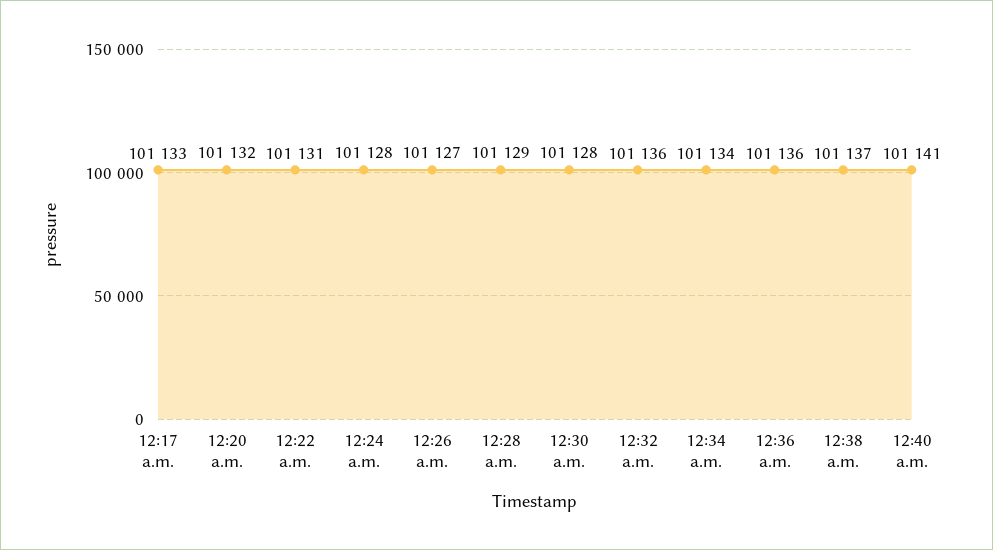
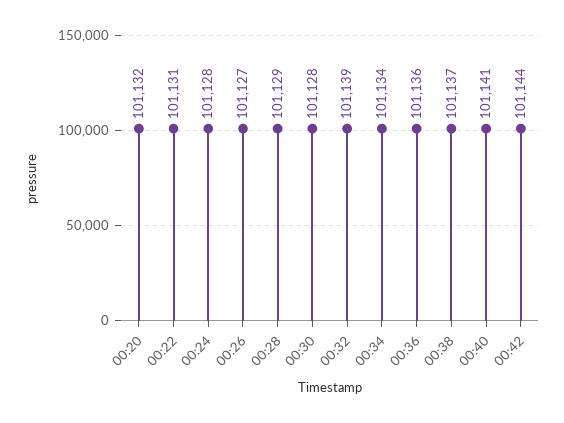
12:17 a.m.: 101133 -> none
12:32 a.m.: 101136 -> 101139
00:42: none -> 101144

